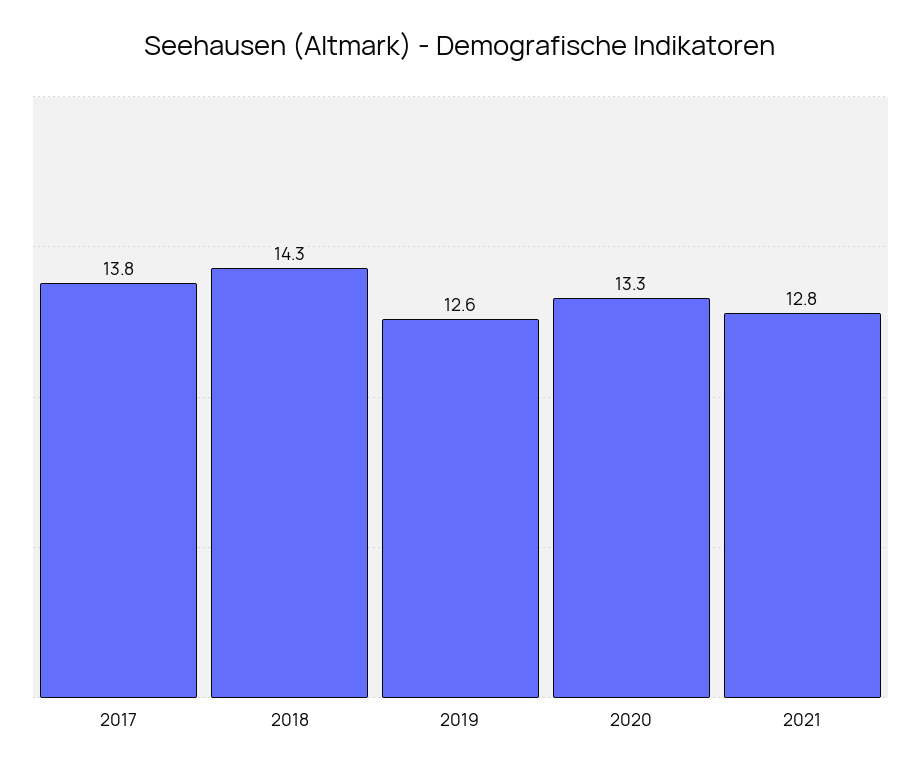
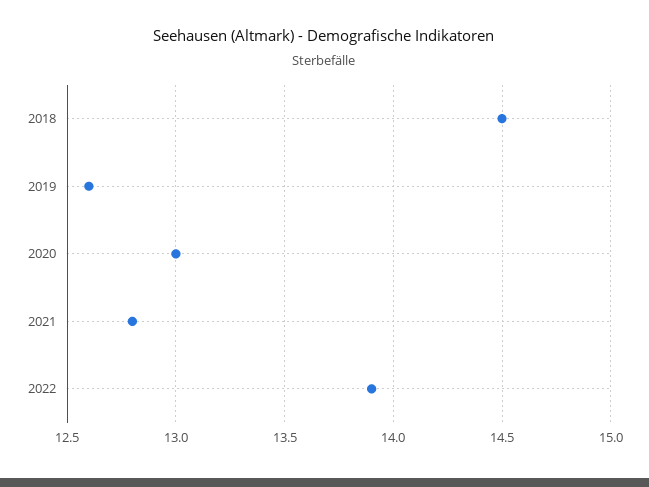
2017: 13.8 -> none
2018: 14.3 -> 14.5
2020: 13.3 -> 13
2022: none -> 13.9

